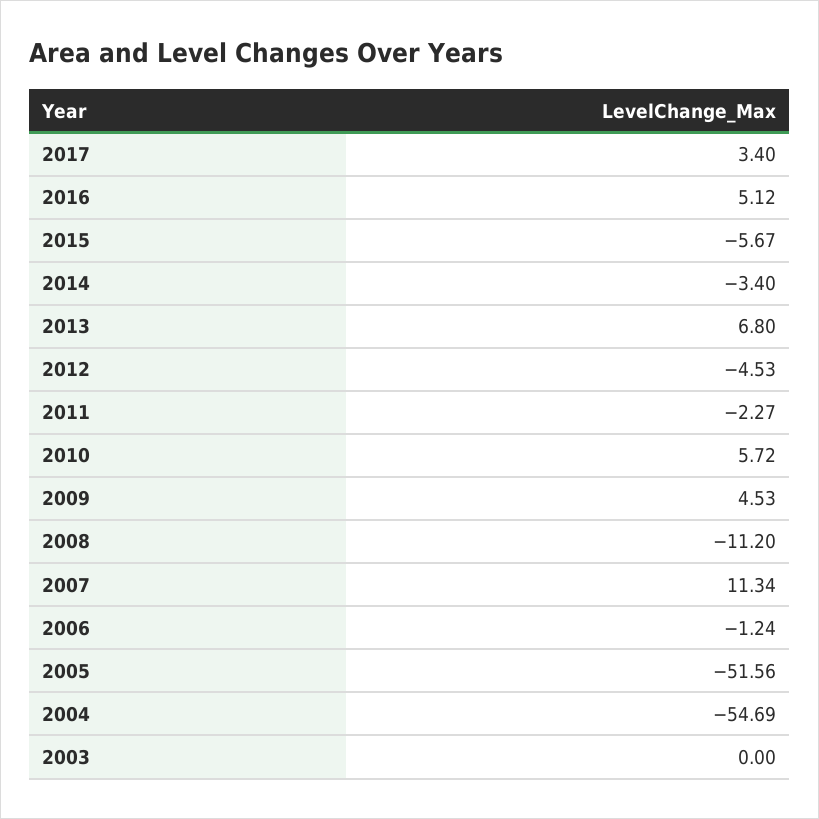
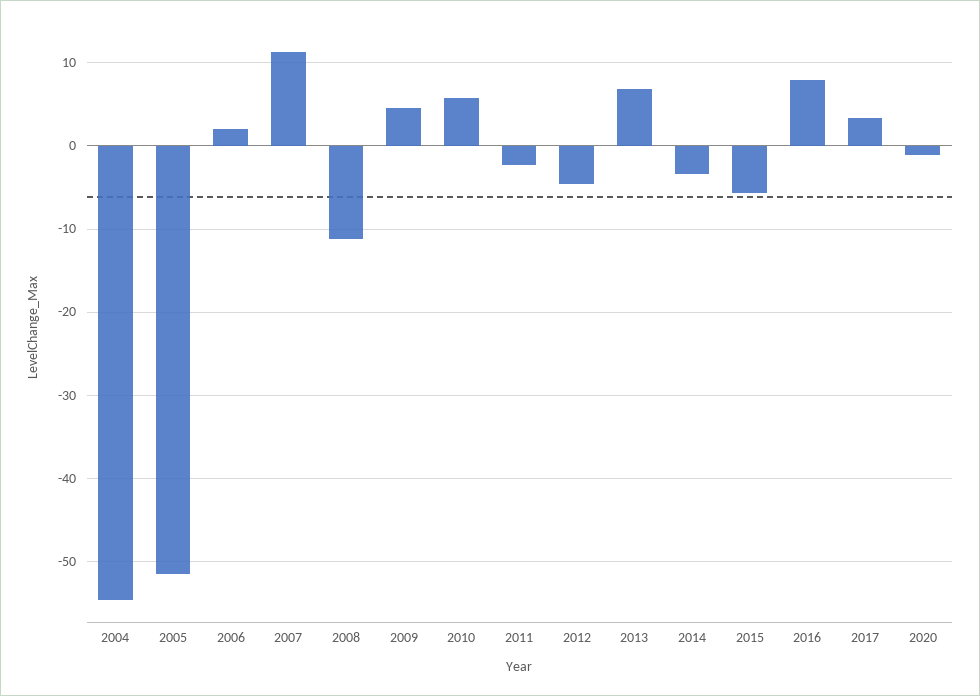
2016: 5.12 -> 8
2006: -1.24 -> 2
2003: 0 -> none
2020: none -> -1

